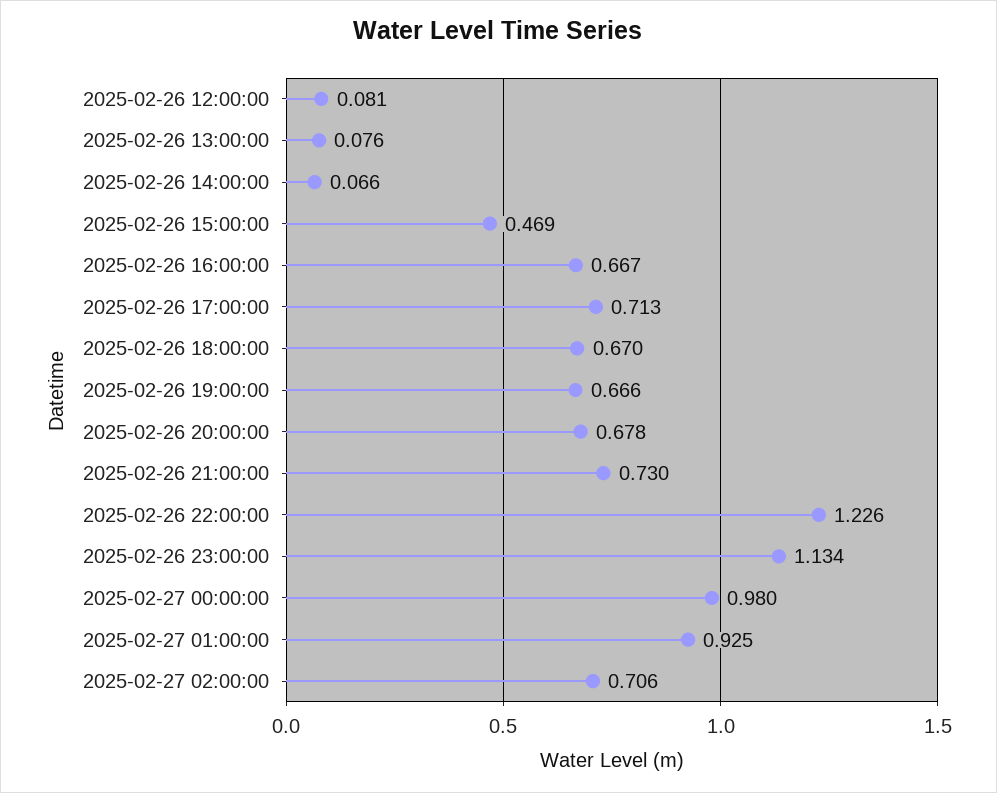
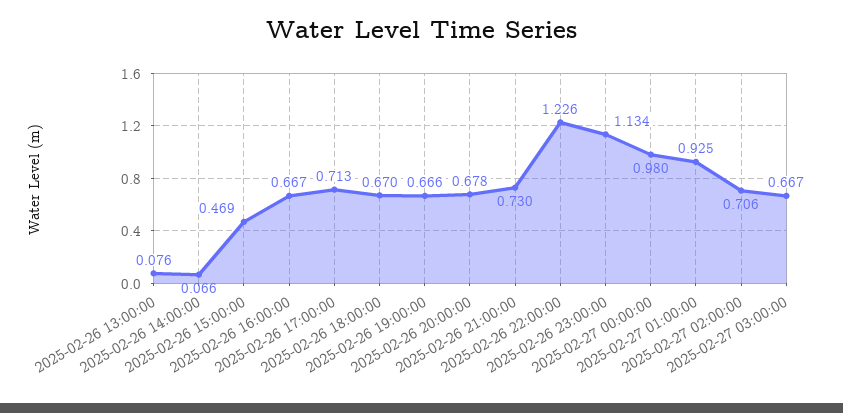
2025-02-26 12:00:00: 0.081 -> none
2025-02-27 03:00:00: none -> 0.667

